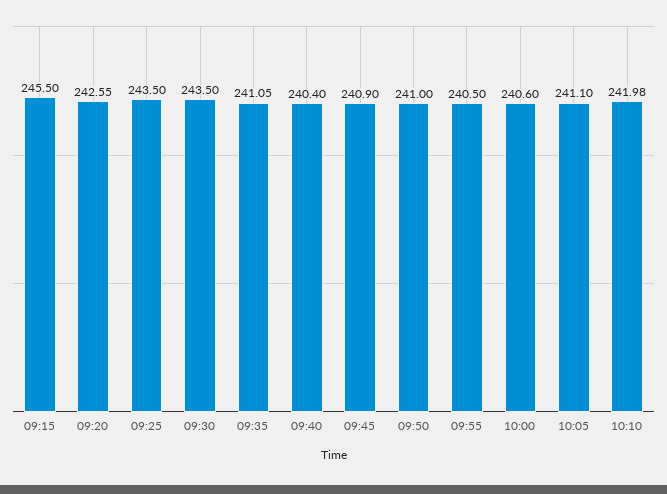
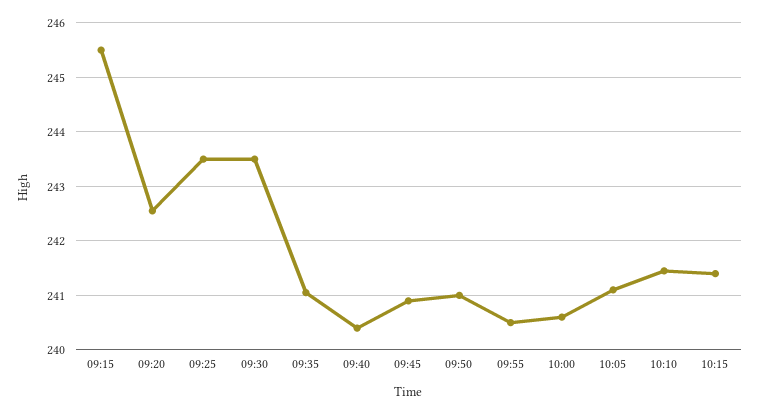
10:10: 241.98 -> 241.4
10:15: none -> 241.4

